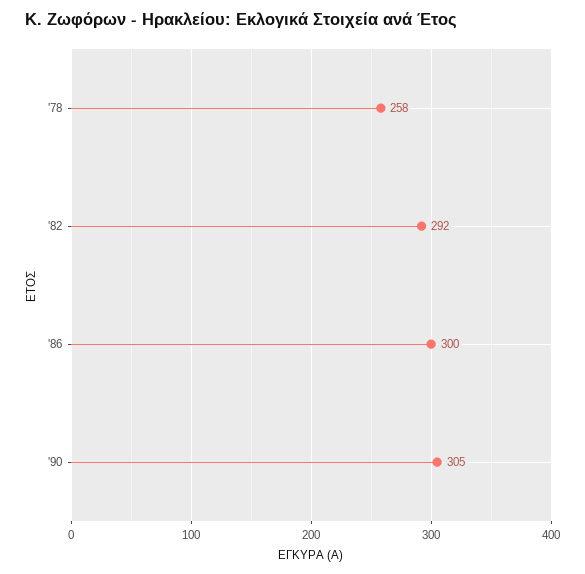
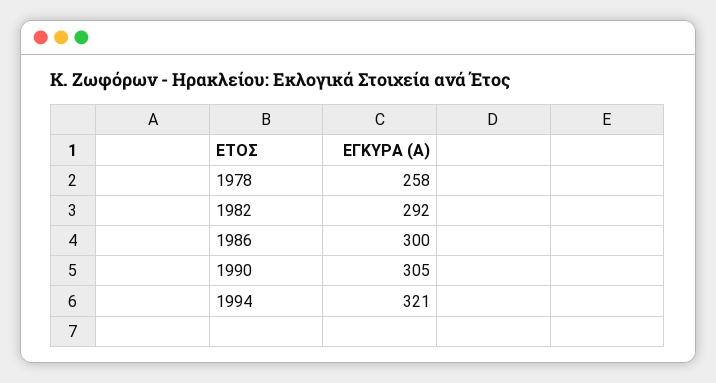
1994: none -> 321

